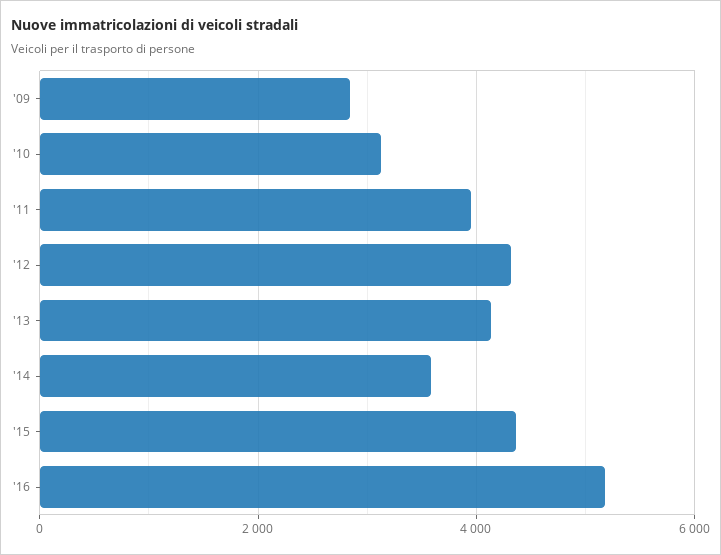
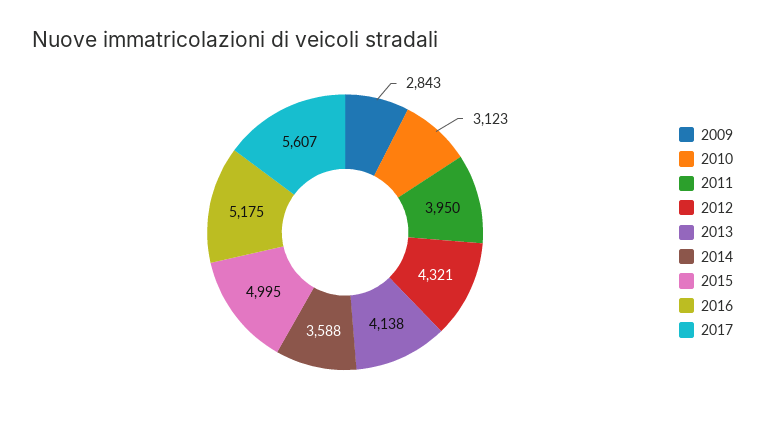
'15: 4400 -> 4995
2017: none -> 5607

